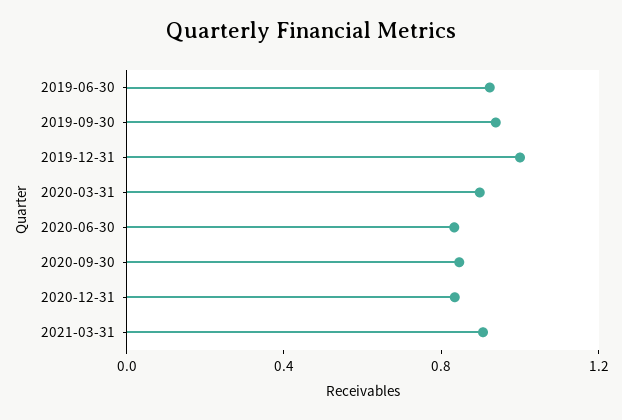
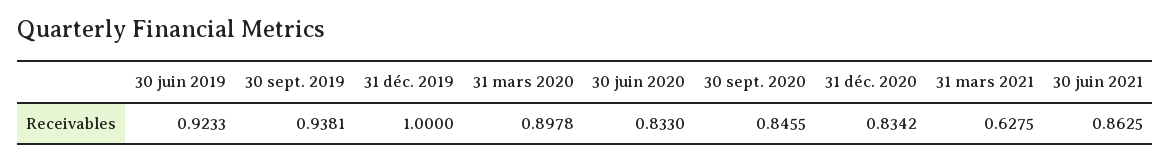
2021-03-31: 0.9 -> 0.6275
30 juin 2021: none -> 0.8625

